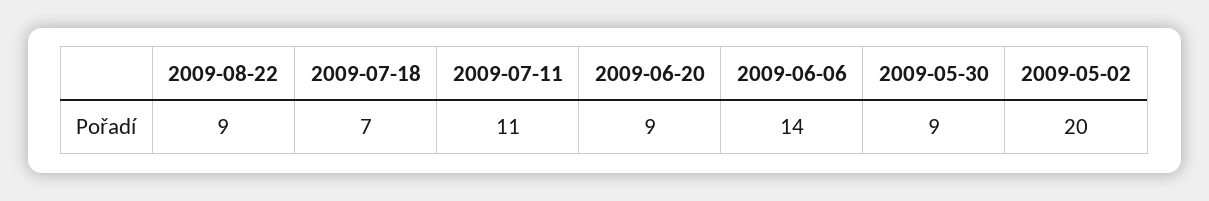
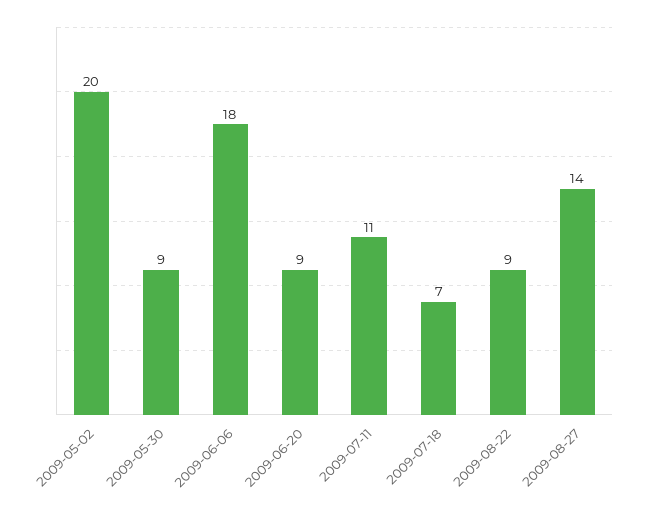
2009-06-06: 14 -> 18
2009-08-27: none -> 14

